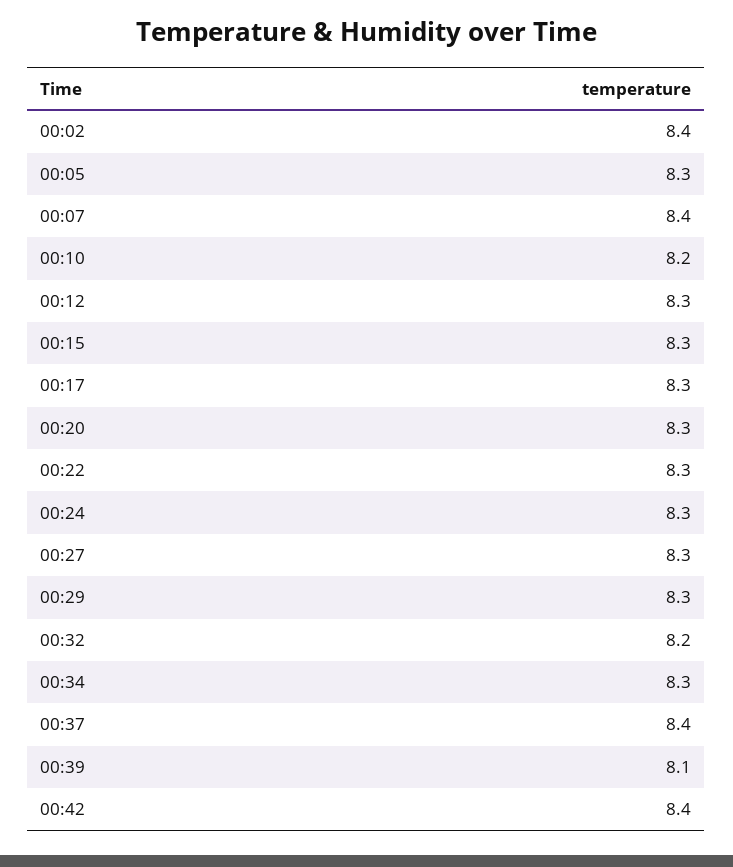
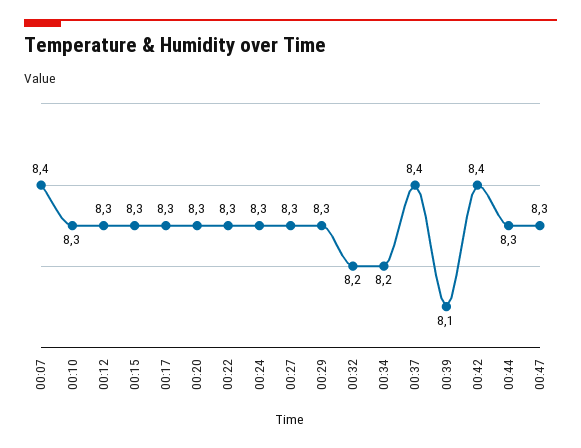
00:02: 8.4 -> none
00:05: 8.3 -> none
00:10: 8.2 -> 8.3
00:34: 8.3 -> 8.2
00:44: none -> 8.3
00:47: none -> 8.3

